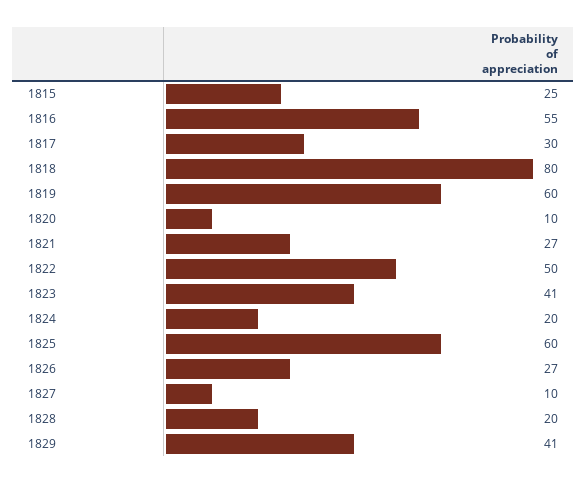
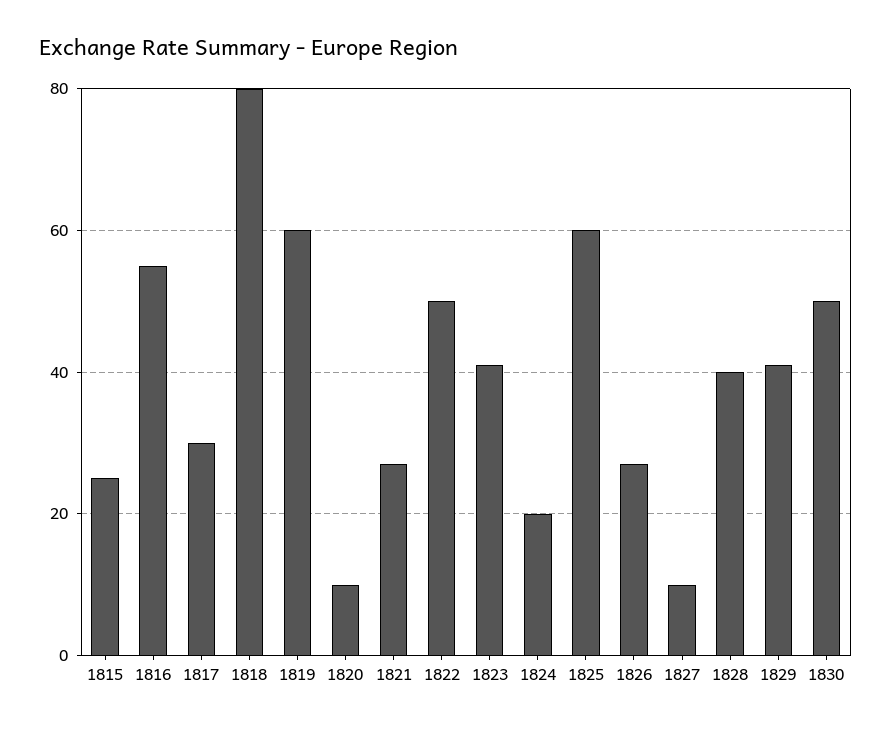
1828: 20 -> 40
1830: none -> 50

